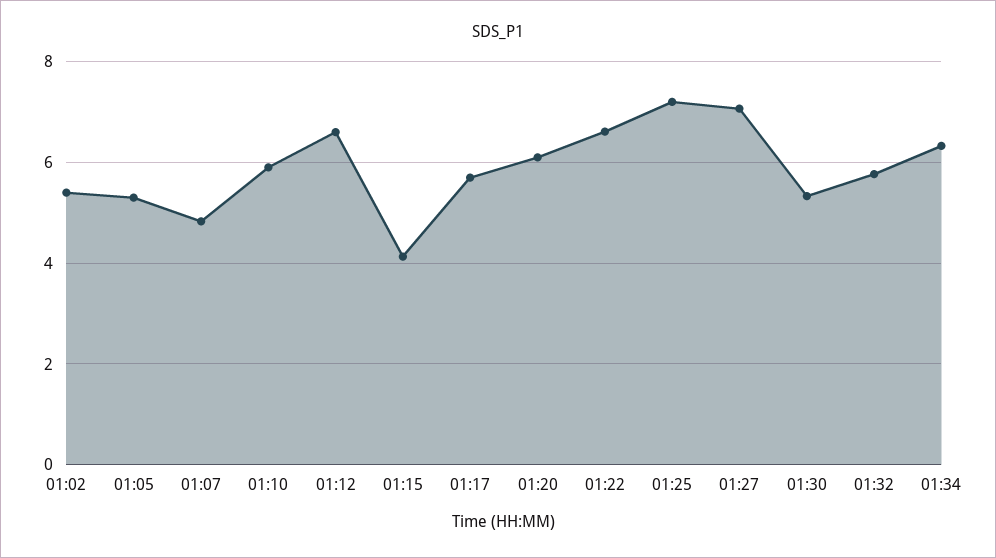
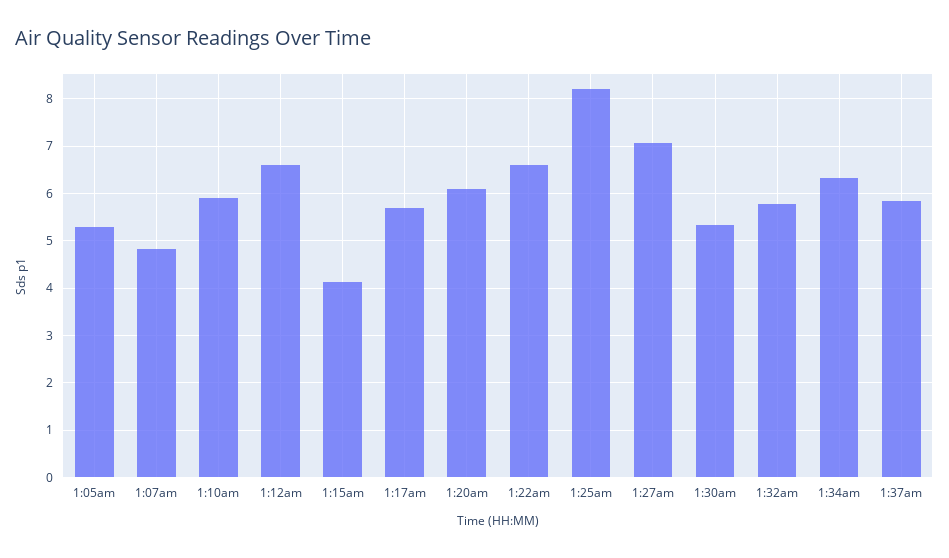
01:02: 5.4 -> none
01:25: 7.2 -> 8.2
1:37am: none -> 5.8

